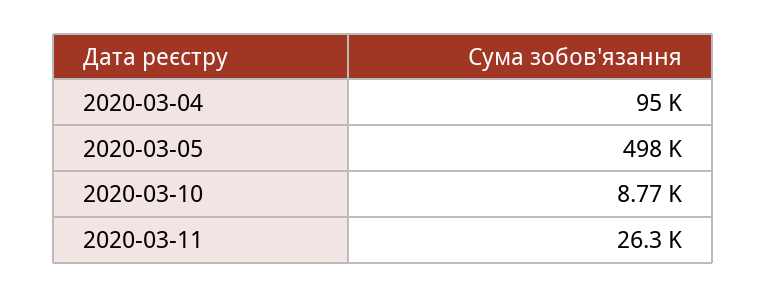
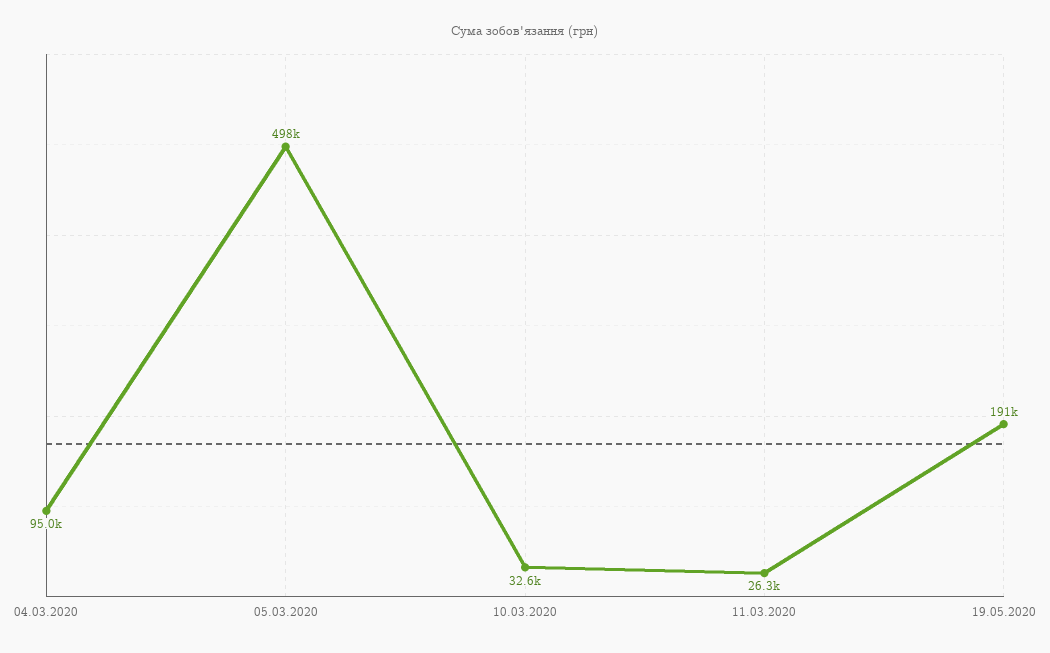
2020-03-10: 8770 -> 32600
19.05.2020: none -> 191000

